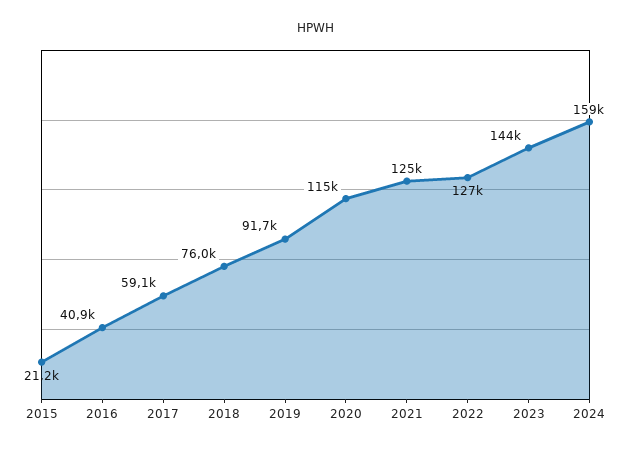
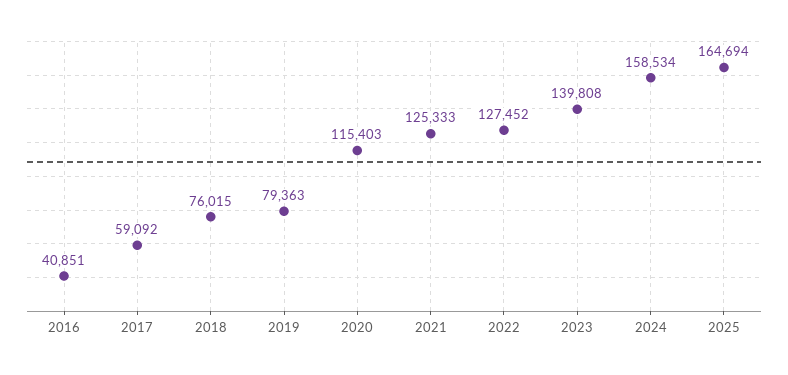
2015: 21200 -> none
2019: 91700 -> 79363
2023: 144000 -> 139808
2025: none -> 164694

